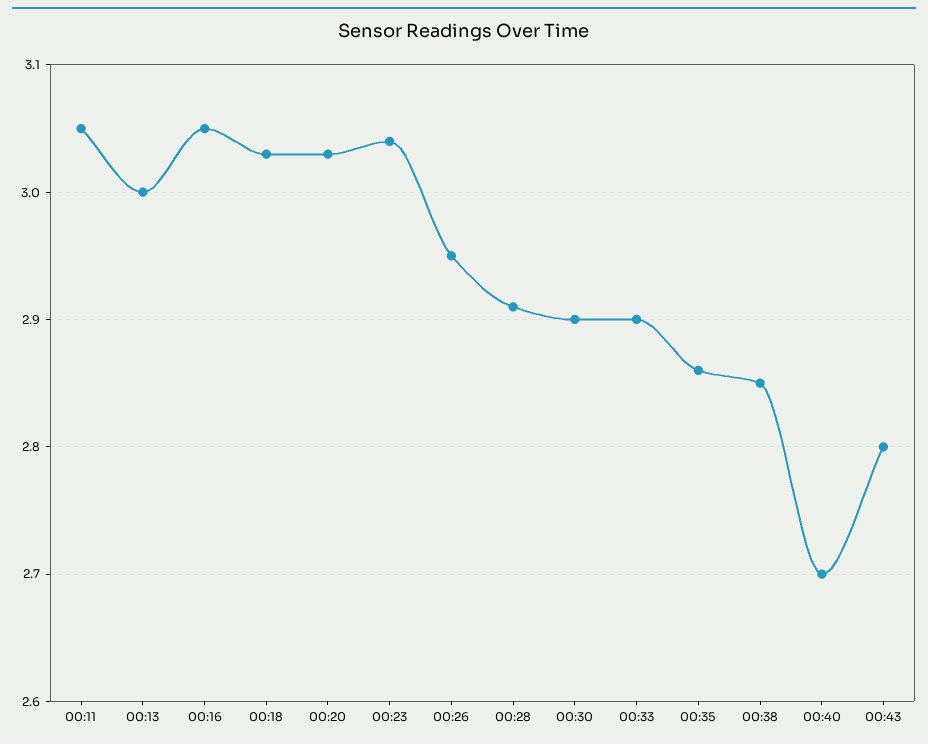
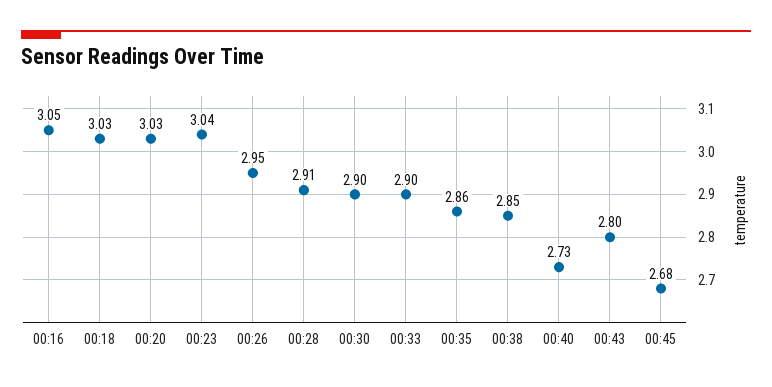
00:11: 3.05 -> none
00:13: 3 -> none
00:40: 2.7 -> 2.73
00:45: none -> 2.68

